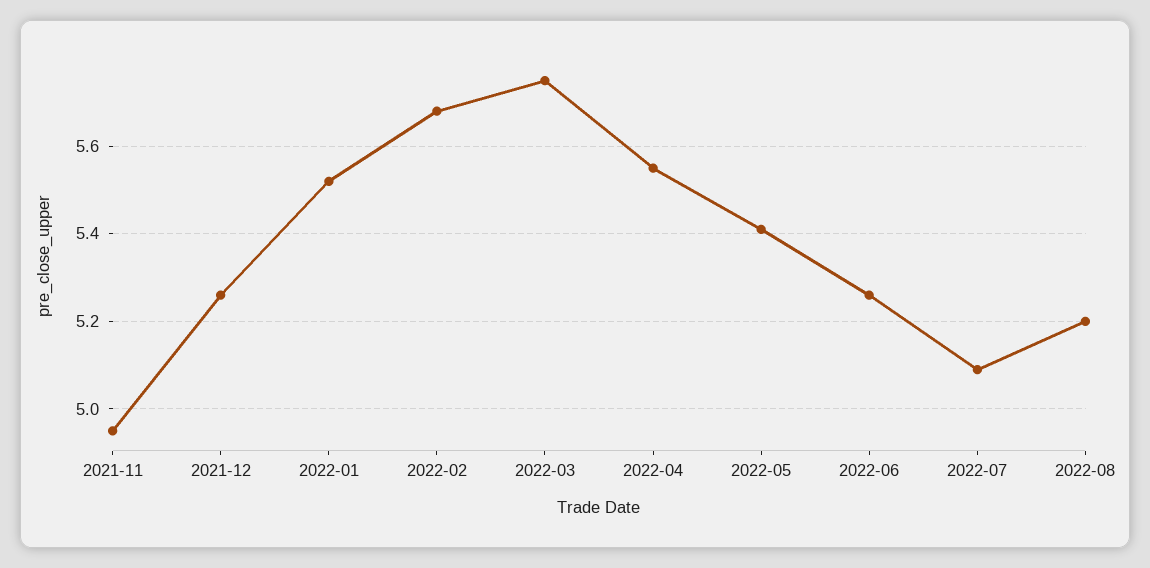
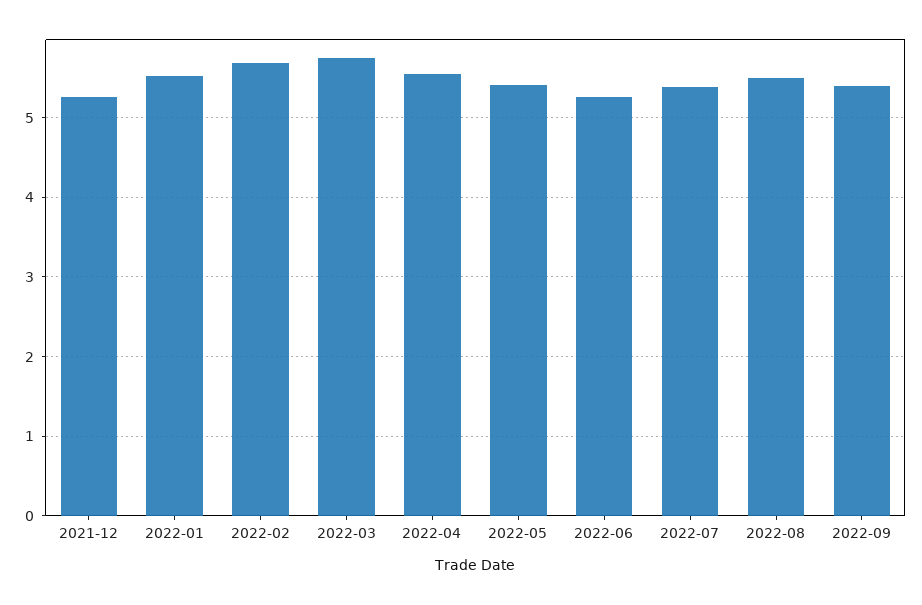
2021-11: 4.95 -> none
2022-07: 5.1 -> 5.4
2022-08: 5.2 -> 5.5
2022-09: none -> 5.4

